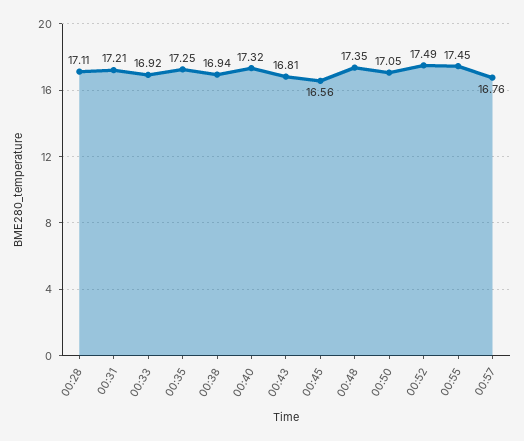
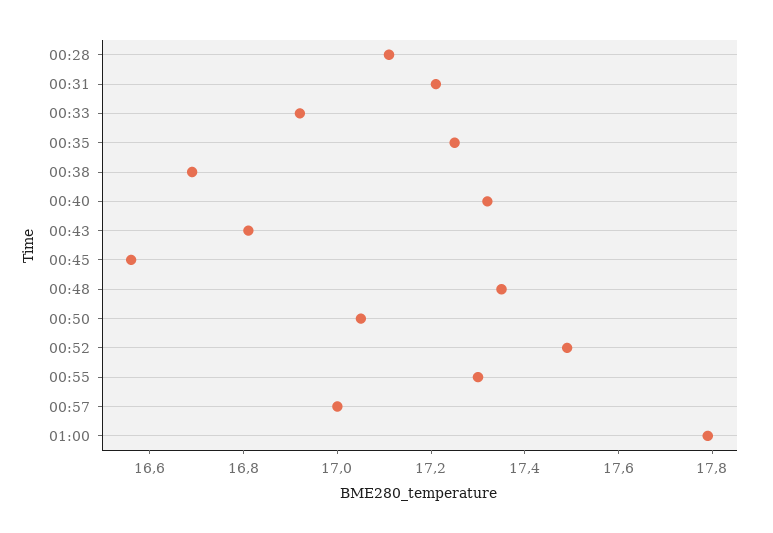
00:38: 16.94 -> 16.7
00:55: 17.45 -> 17.3
00:57: 16.76 -> 17
01:00: none -> 17.8

